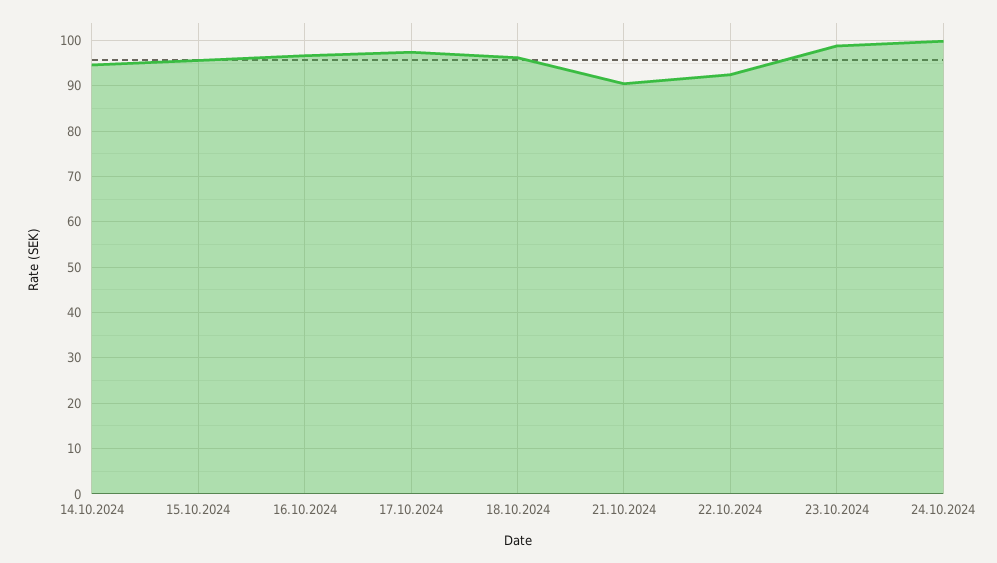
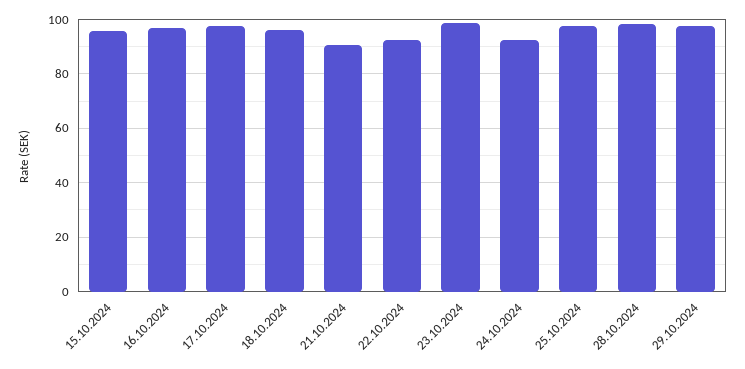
14.10.2024: 94 -> none
24.10.2024: 100 -> 92.5
25.10.2024: none -> 97.5
28.10.2024: none -> 97.5
29.10.2024: none -> 97.5

